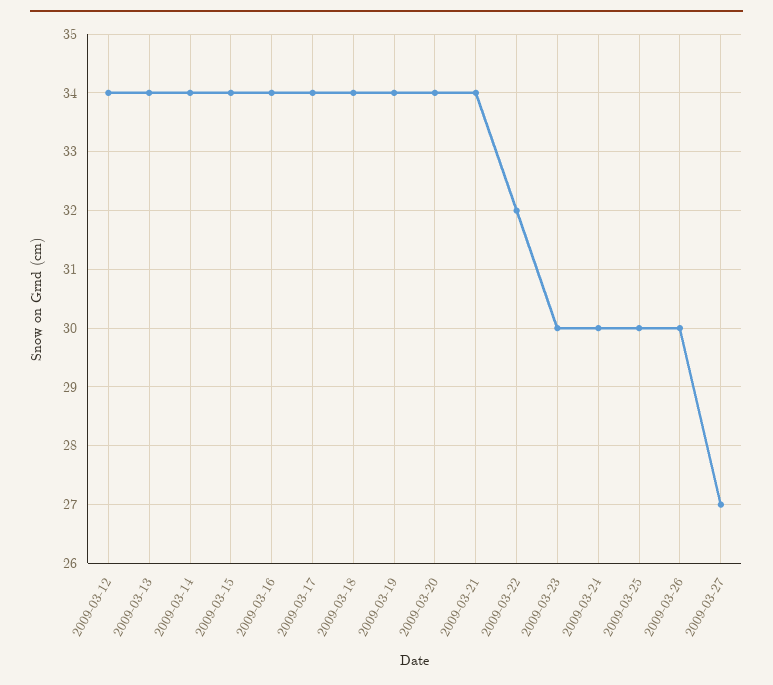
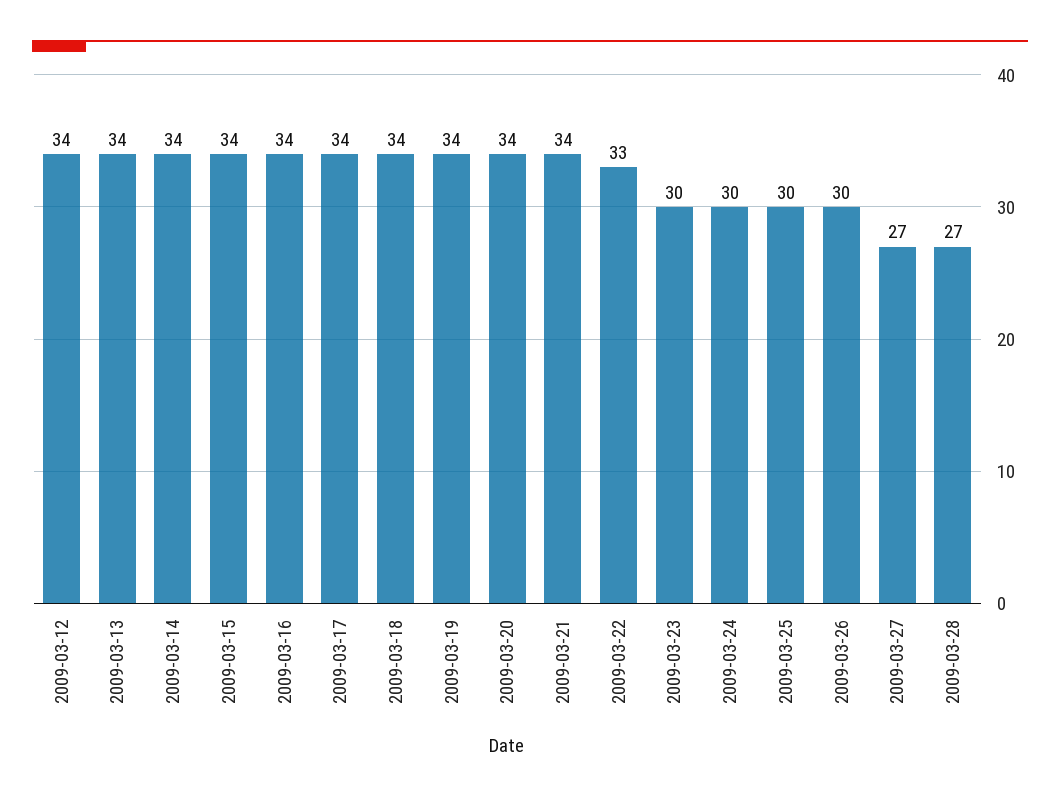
2009-03-22: 32 -> 33
2009-03-28: none -> 27

